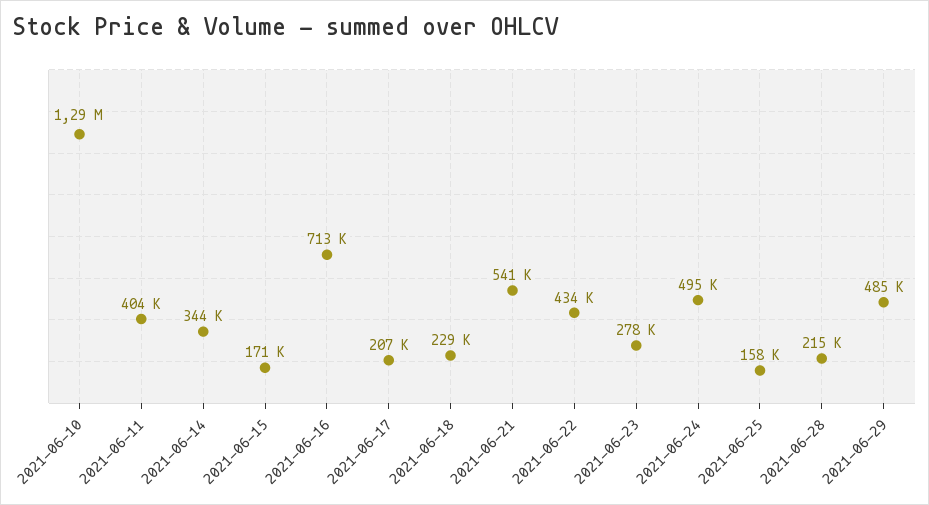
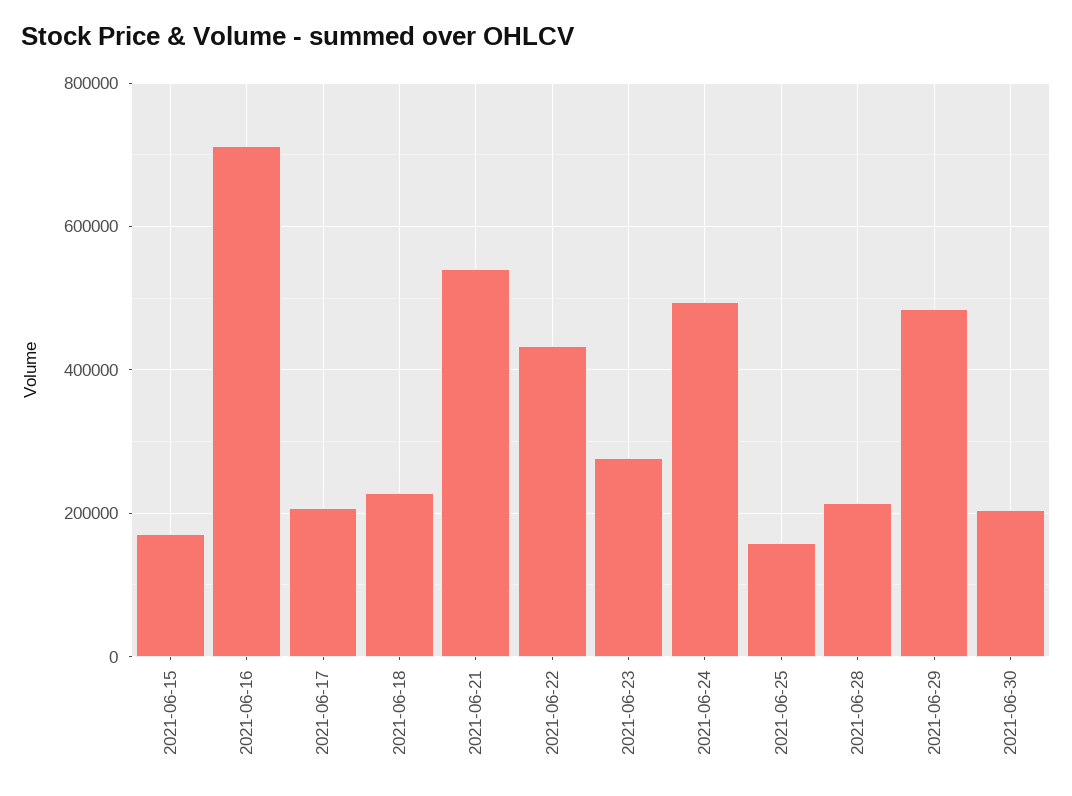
2021-06-10: 1290000 -> none
2021-06-11: 404000 -> none
2021-06-14: 344000 -> none
2021-06-30: none -> 200000

